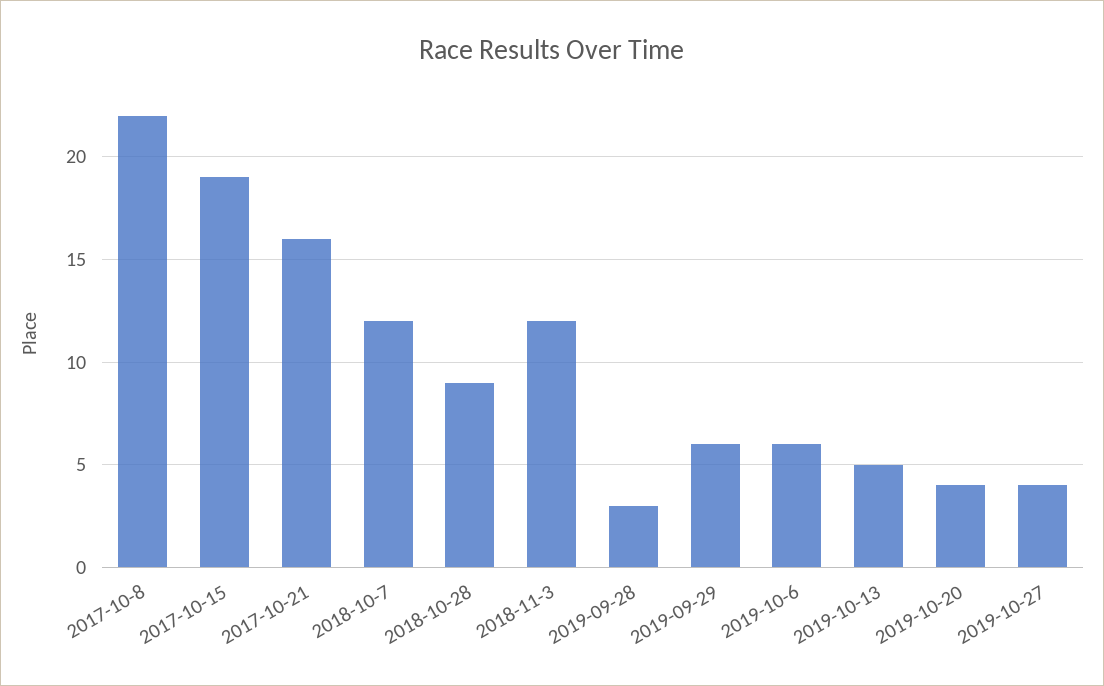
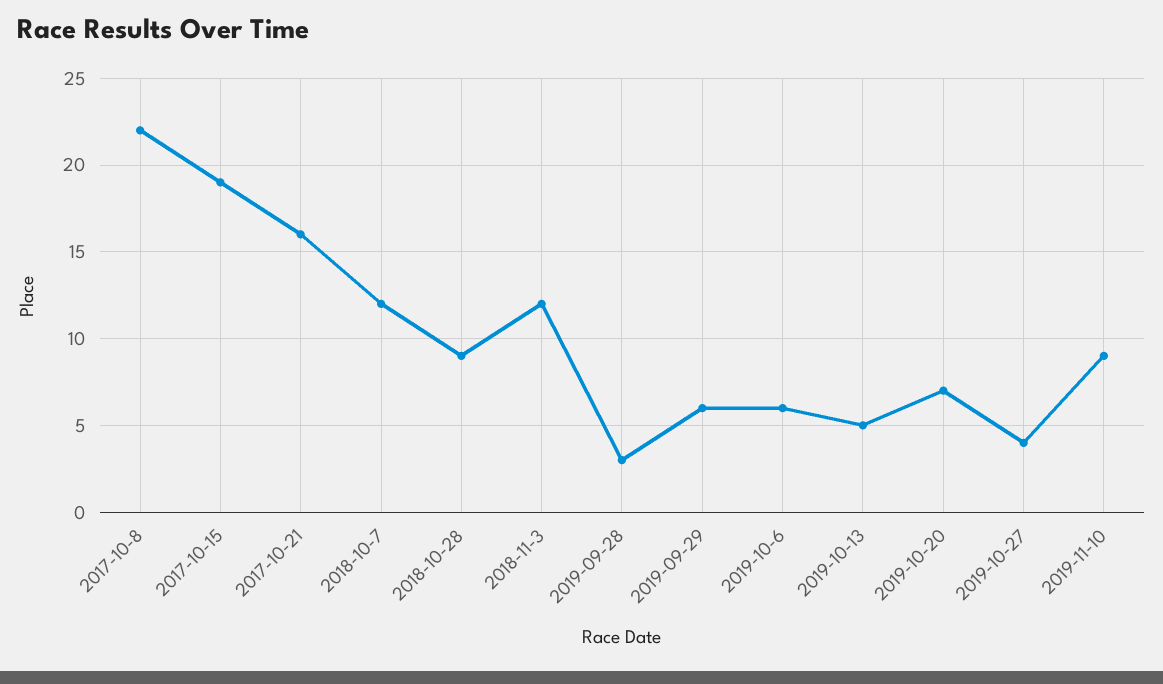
2019-10-20: 4 -> 7
2019-11-10: none -> 9

